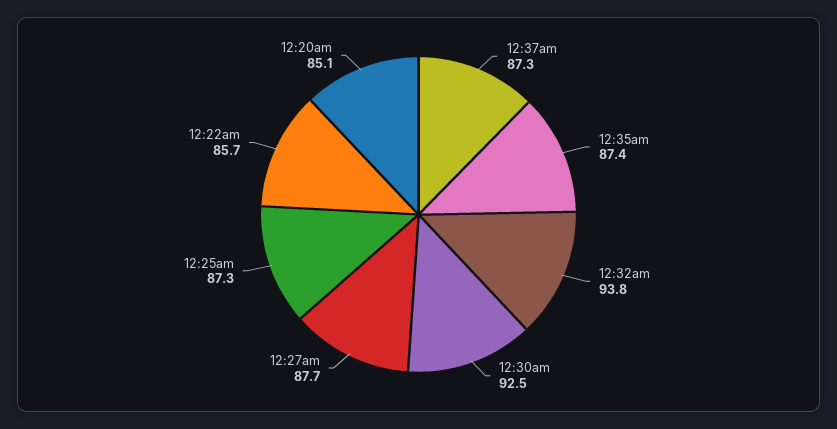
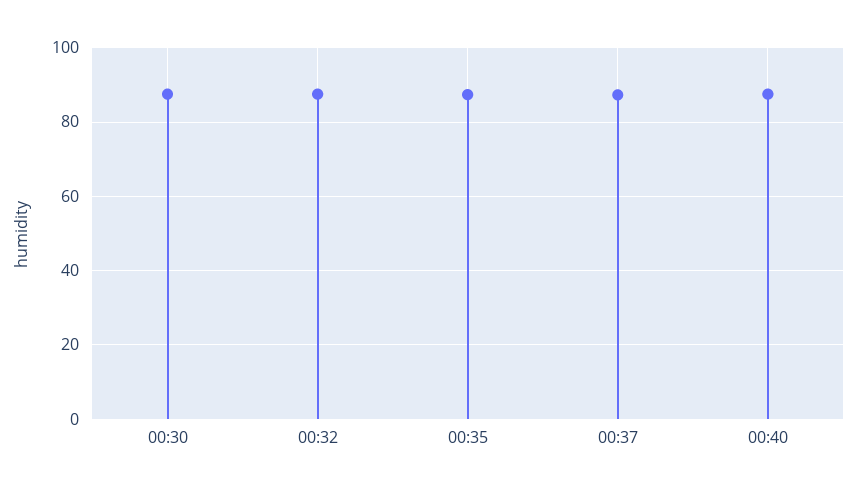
12:32am: 93.8 -> 88
12:30am: 92.5 -> 88
12:27am: 87.7 -> none
12:25am: 87.3 -> none
12:22am: 85.7 -> none
12:20am: 85.1 -> none
00:40: none -> 88

